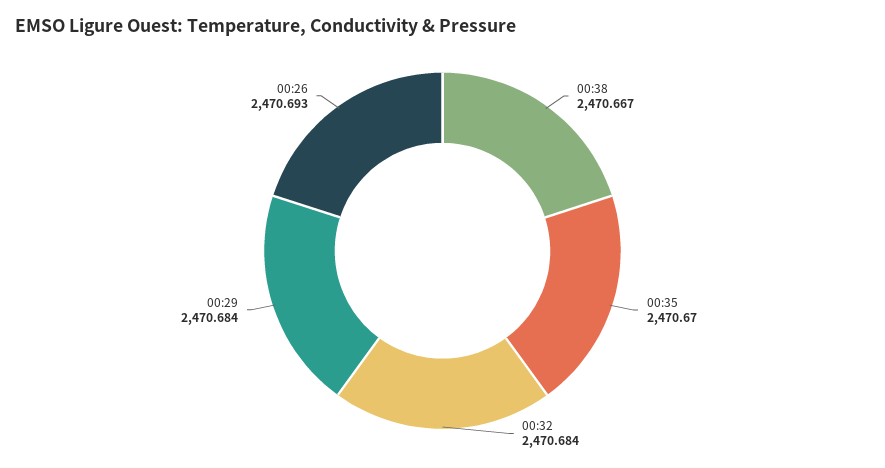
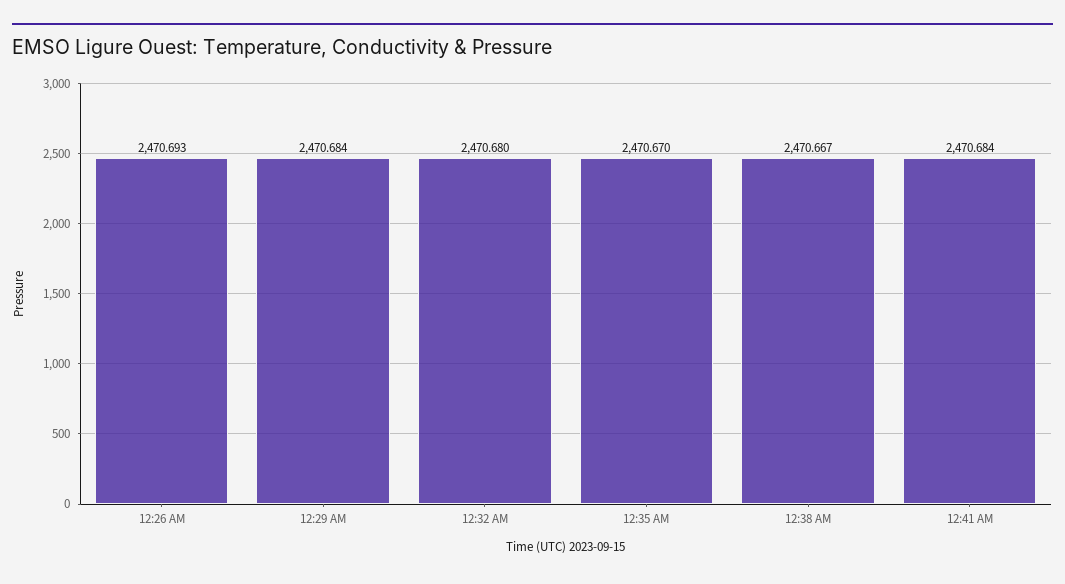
00:32: 2470.684 -> 2470.68
12:41 AM: none -> 2470.684

